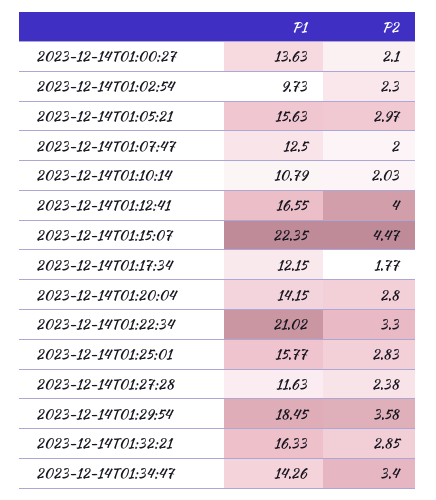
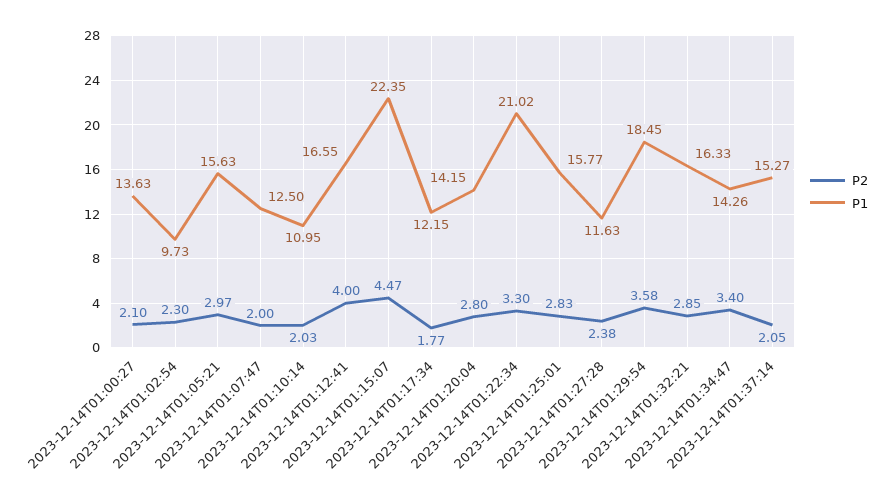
P1, 2023-12-14T01:10:14: 10.79 -> 10.95
P2, 2023-12-14T01:37:14: none -> 2.05
P1, 2023-12-14T01:37:14: none -> 15.27

